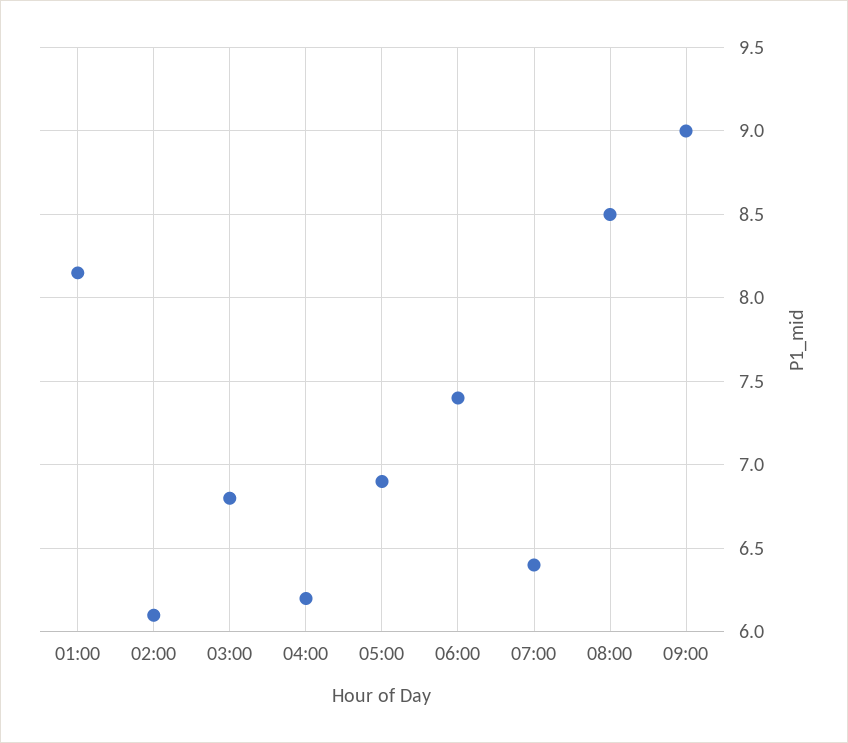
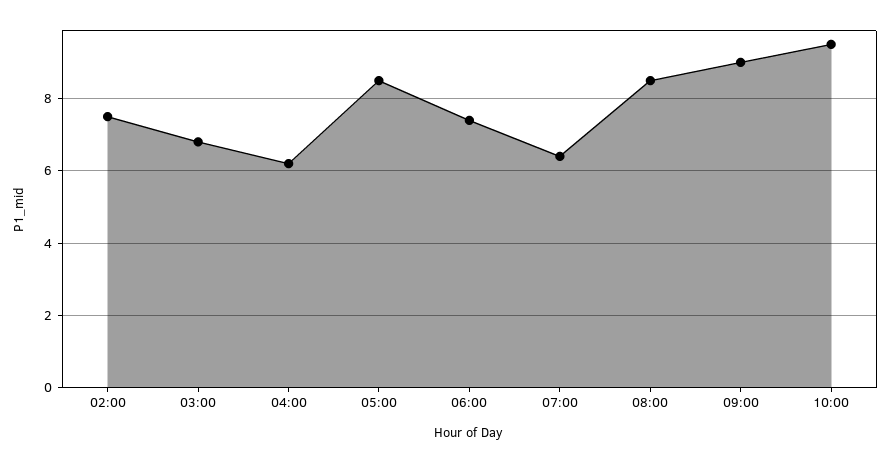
01:00: 8.15 -> none
02:00: 6.1 -> 7.5
05:00: 6.9 -> 8.5
10:00: none -> 9.5

